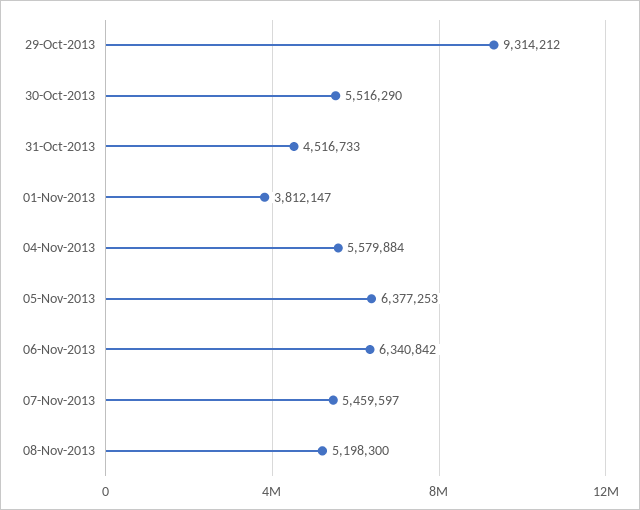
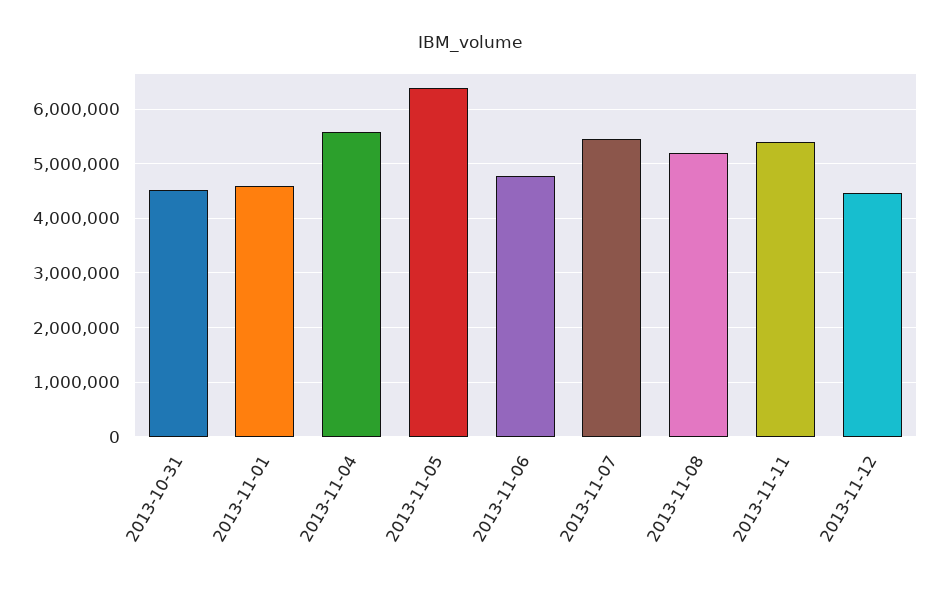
29-Oct-2013: 9314212 -> none
30-Oct-2013: 5516290 -> none
01-Nov-2013: 3812147 -> 4600000
06-Nov-2013: 6340842 -> 4800000
2013-11-11: none -> 5400000
2013-11-12: none -> 4400000

